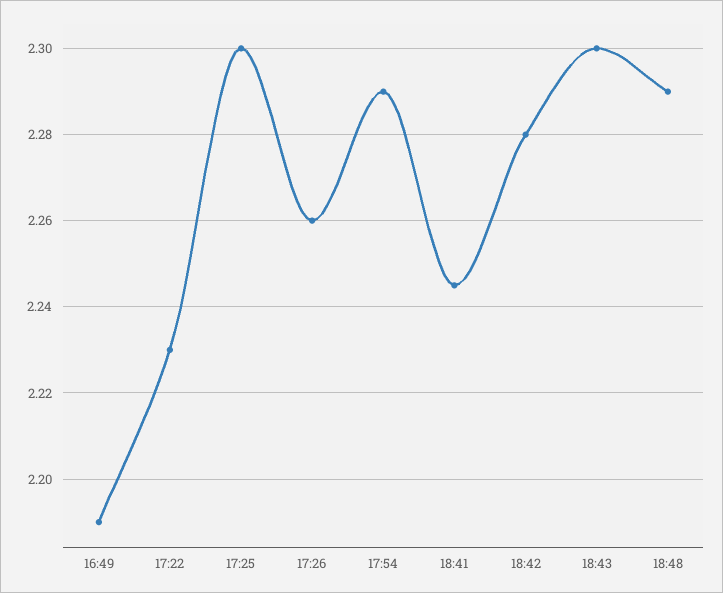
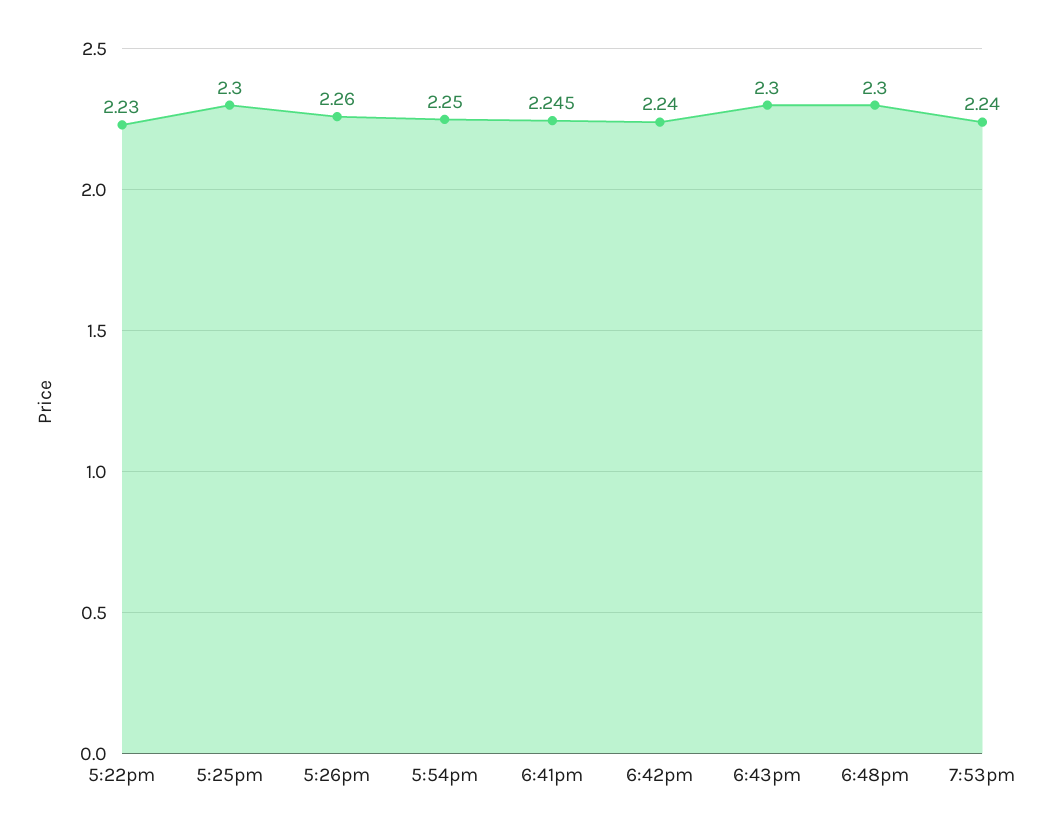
16:49: 2.19 -> none
17:54: 2.29 -> 2.25
18:42: 2.28 -> 2.24
18:48: 2.29 -> 2.3
7:53pm: none -> 2.24

